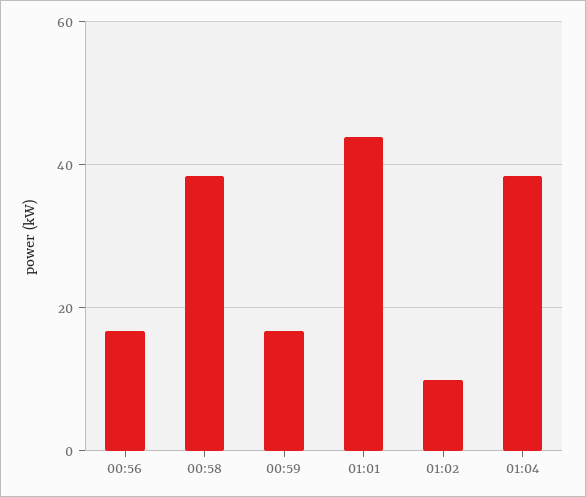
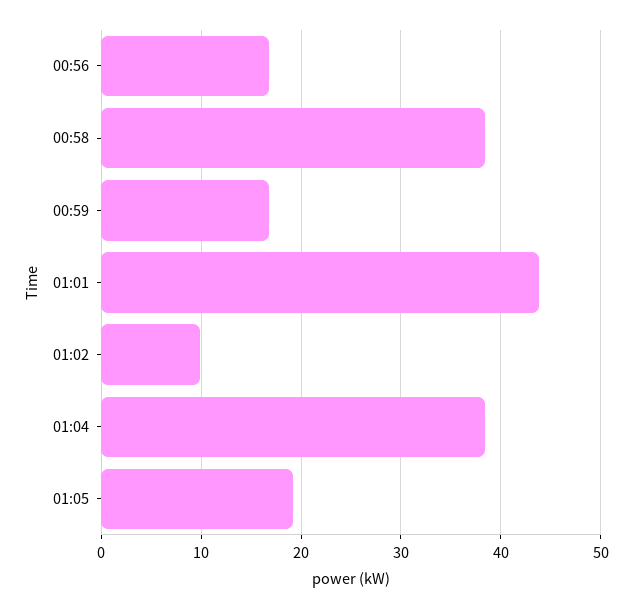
01:05: none -> 19

